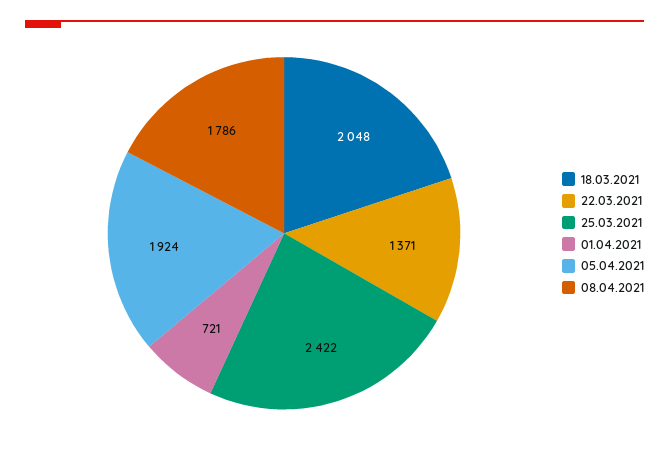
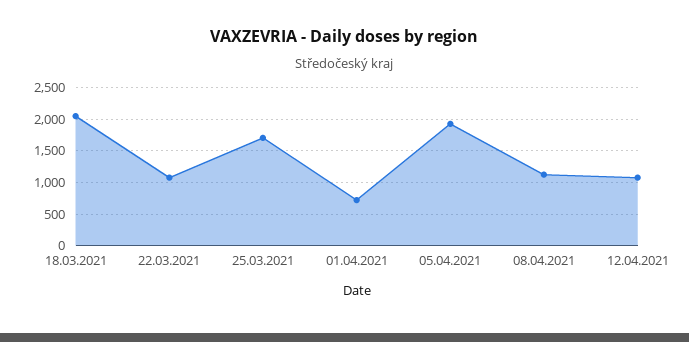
22.03.2021: 1371 -> 1100
25.03.2021: 2422 -> 1700
08.04.2021: 1786 -> 1100
12.04.2021: none -> 1100

